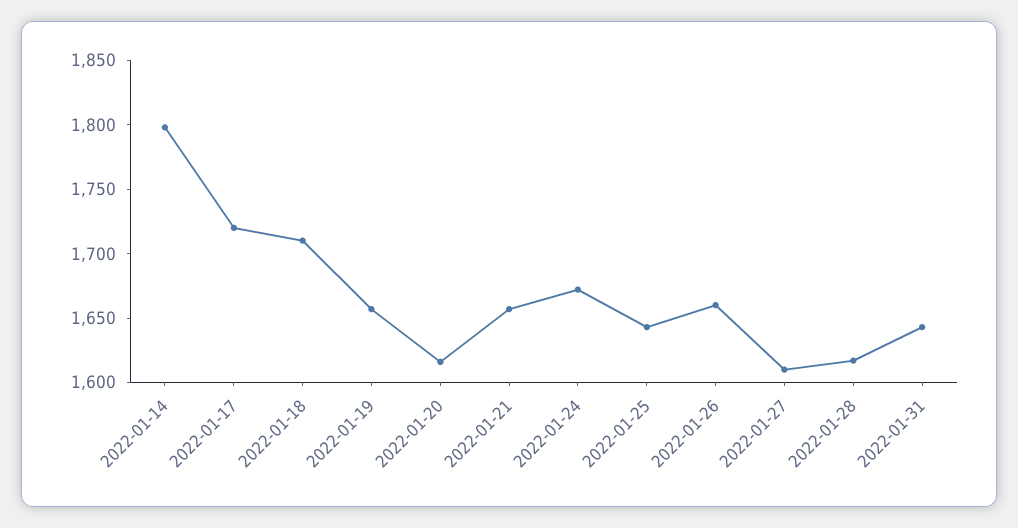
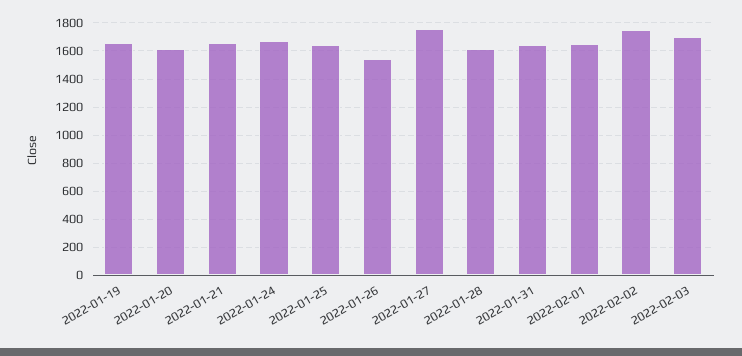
2022-01-14: 1800 -> none
2022-01-17: 1720 -> none
2022-01-18: 1710 -> none
2022-01-26: 1660 -> 1550
2022-01-27: 1610 -> 1750
2022-02-01: none -> 1650
2022-02-02: none -> 1750
2022-02-03: none -> 1700

